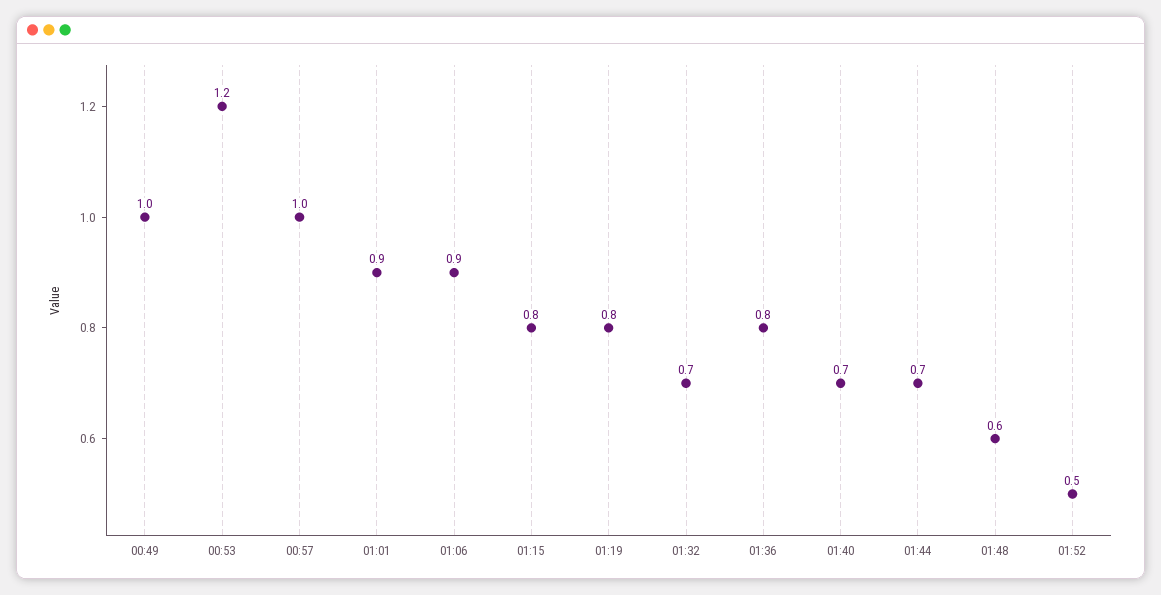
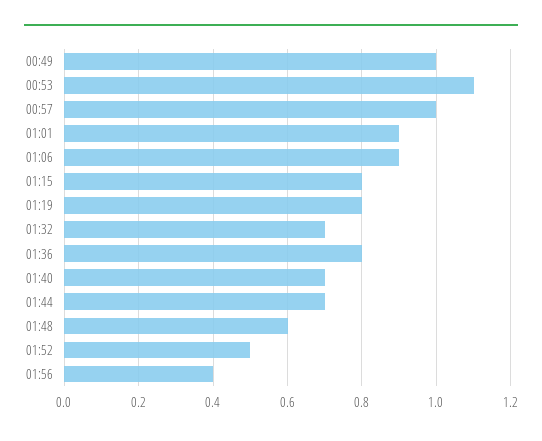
00:53: 1.2 -> 1.1
01:56: none -> 0.4

